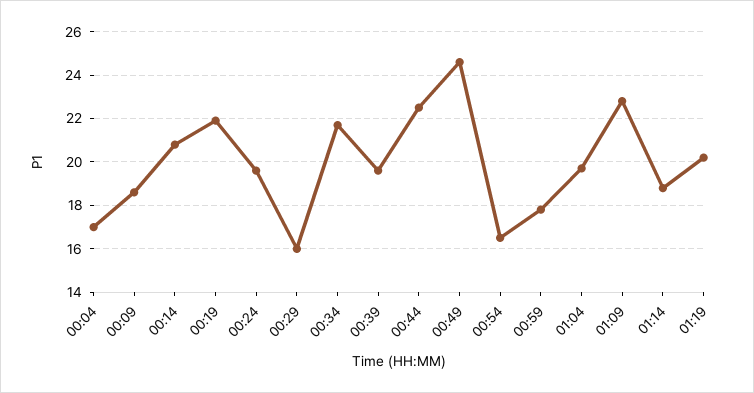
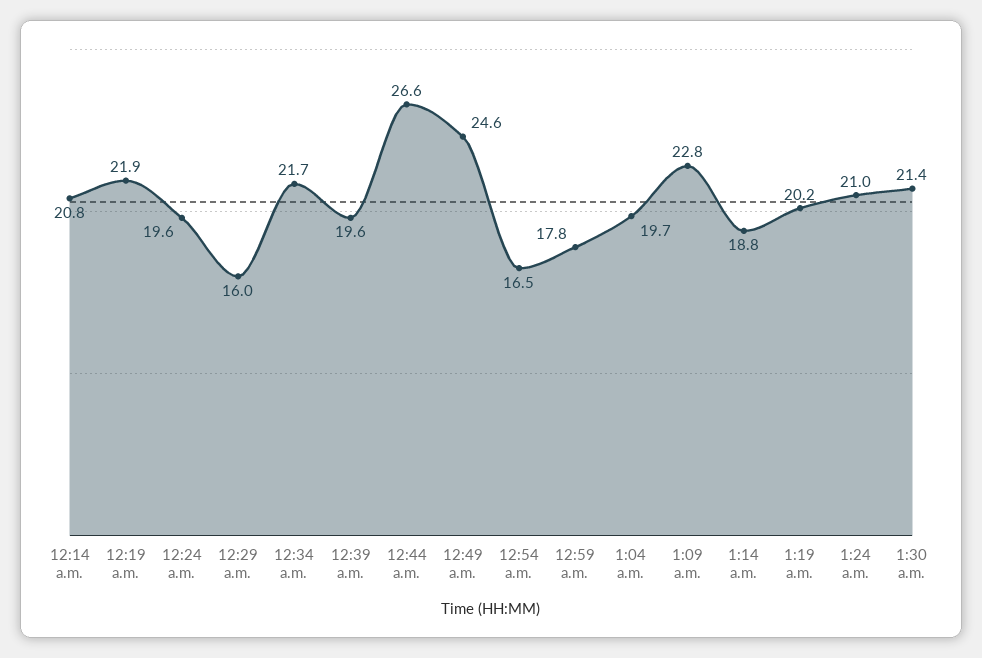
00:04: 17 -> none
00:09: 18.5 -> none
00:44: 22.5 -> 26.6
1:24 a.m.: none -> 21
1:30 a.m.: none -> 21.4

